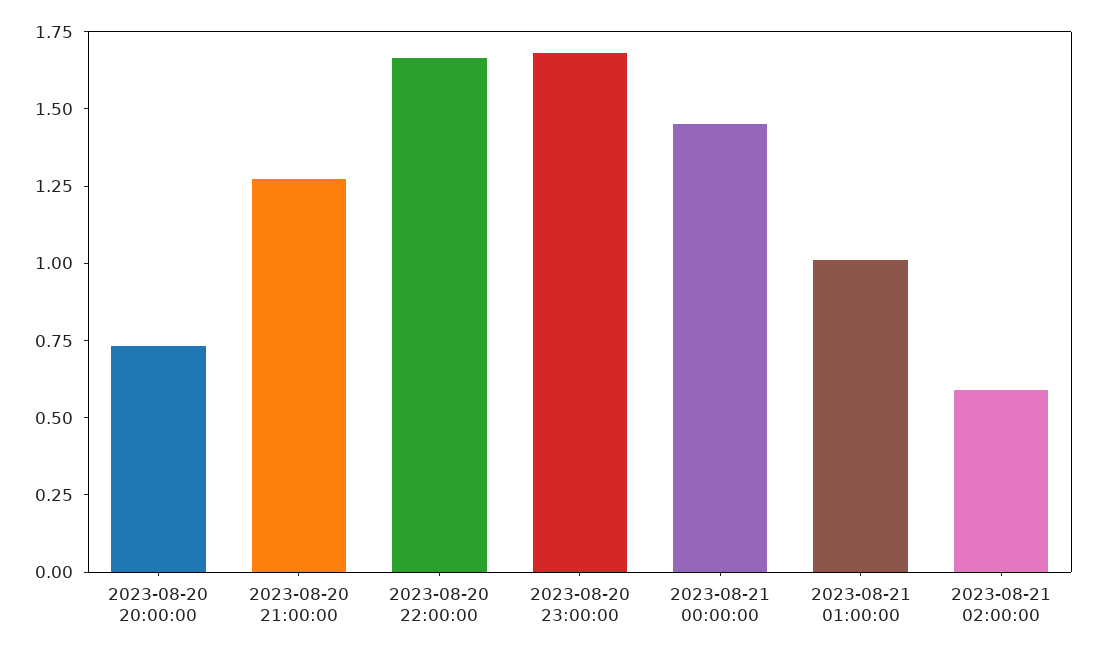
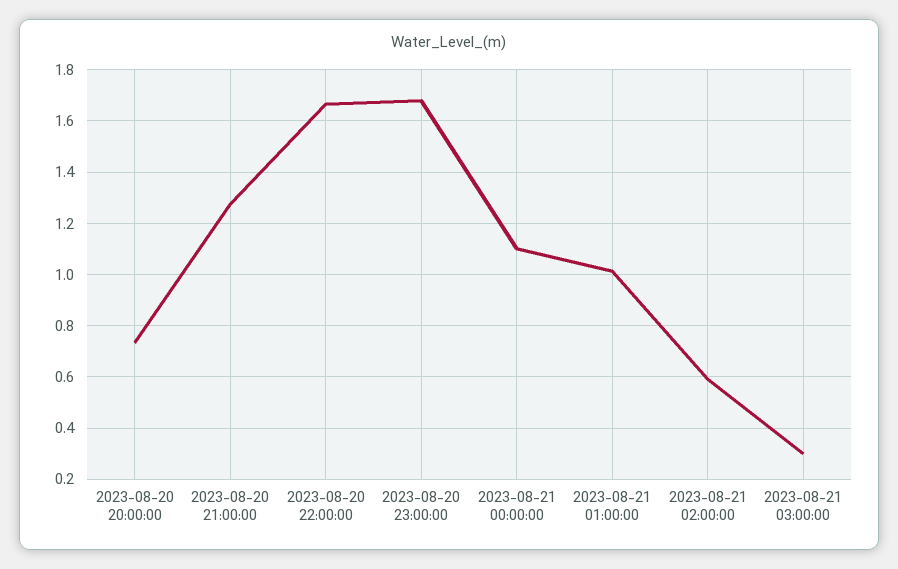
2023-08-21 00:00:00: 1.45 -> 1.1
2023-08-21 03:00:00: none -> 0.3

